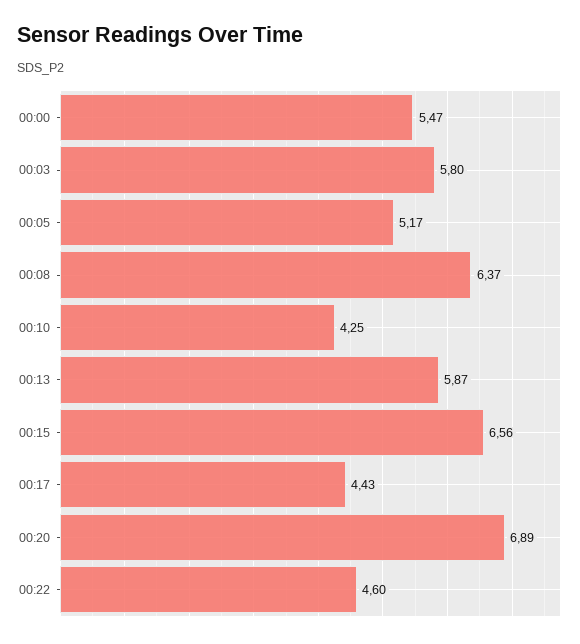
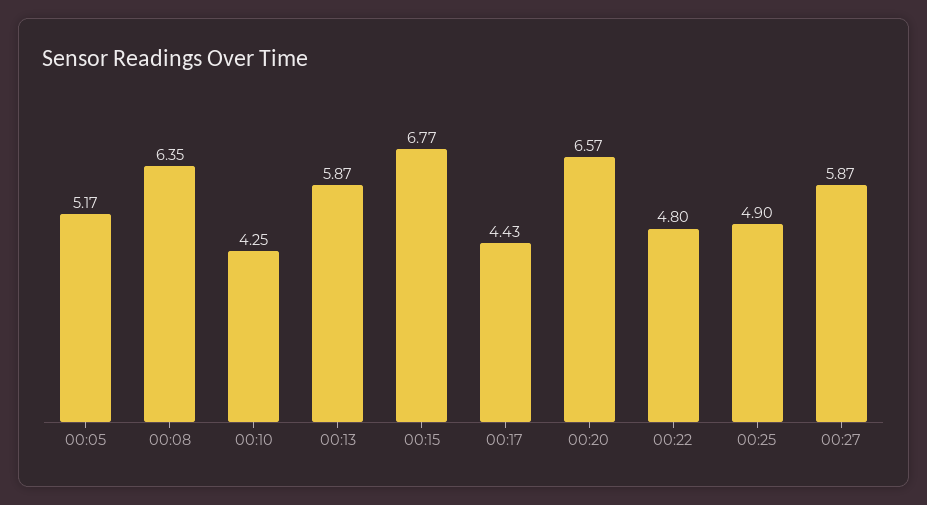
00:00: 5.47 -> none
00:03: 5.8 -> none
00:08: 6.37 -> 6.35
00:15: 6.56 -> 6.77
00:20: 6.89 -> 6.57
00:22: 4.6 -> 4.8
00:25: none -> 4.9
00:27: none -> 5.87

